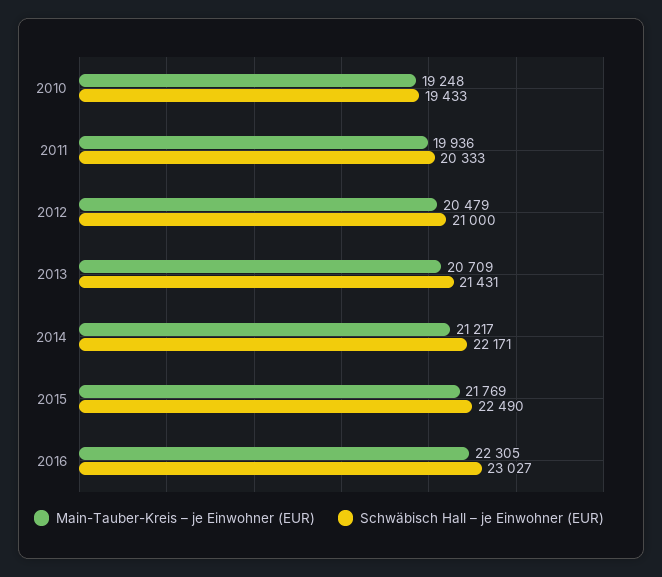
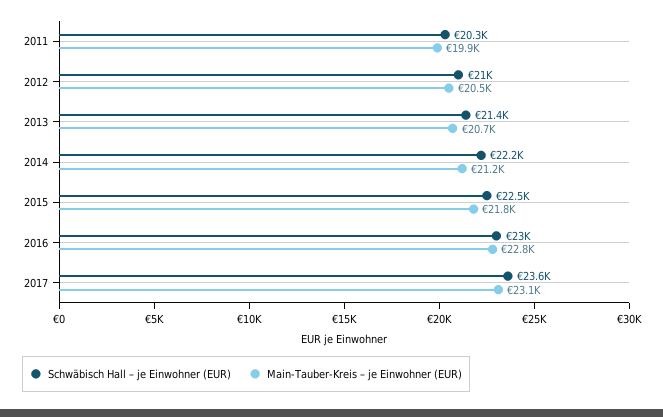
Main-Tauber-Kreis – je Einwohner (EUR), 2010: 19248 -> none
Schwäbisch Hall – je Einwohner (EUR), 2010: 19433 -> none
Main-Tauber-Kreis – je Einwohner (EUR), 2016: 22305 -> 22800
Schwäbisch Hall – je Einwohner (EUR), 2017: none -> 23600
Main-Tauber-Kreis – je Einwohner (EUR), 2017: none -> 23100

